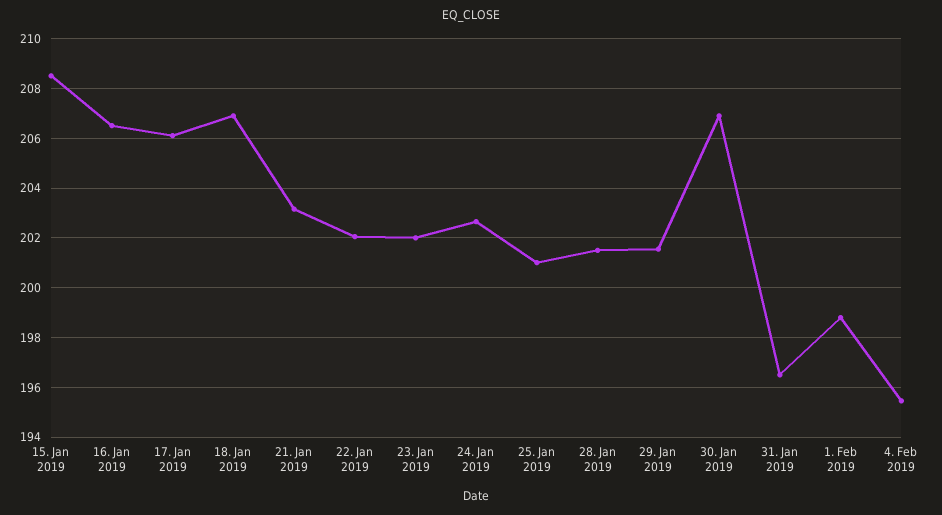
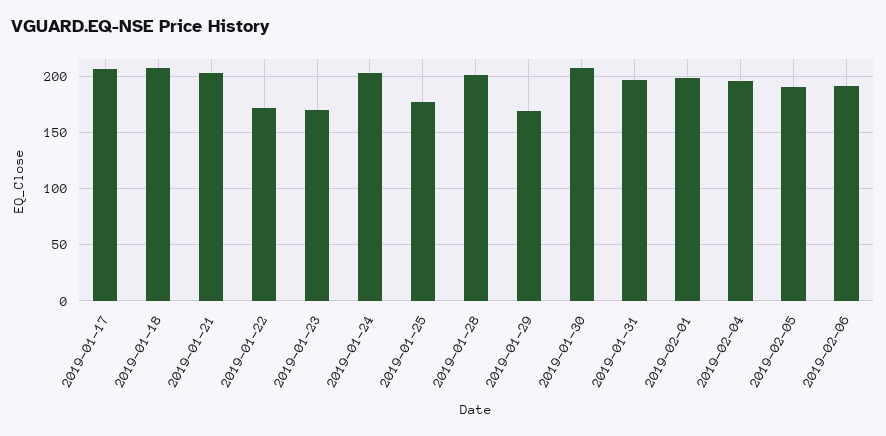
15. Jan 2019: 208.5 -> none
16. Jan 2019: 206.5 -> none
22. Jan 2019: 202 -> 170
23. Jan 2019: 202 -> 170
25. Jan 2019: 201 -> 180
29. Jan 2019: 201.5 -> 170
2019-02-05: none -> 190
2019-02-06: none -> 190

